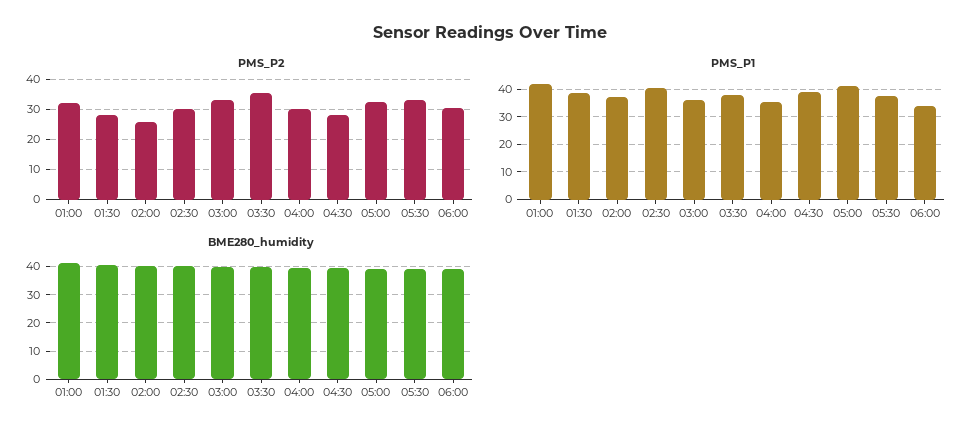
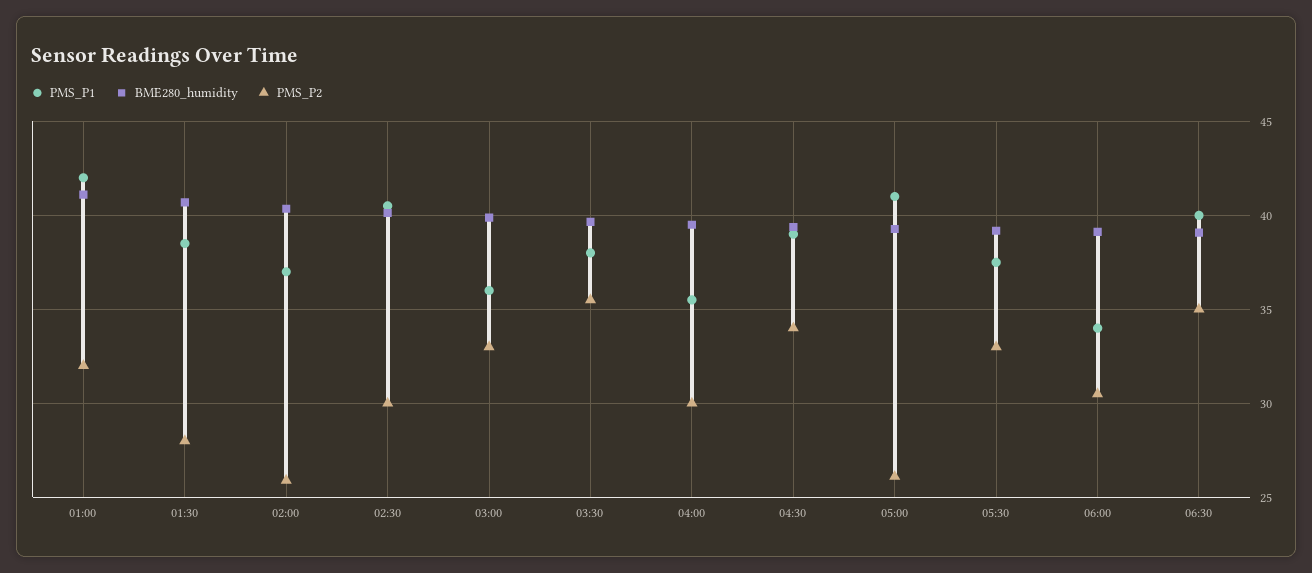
PMS_P2, 04:30: 28 -> 34
PMS_P2, 05:00: 32 -> 26
PMS_P1, 06:30: none -> 40
BME280_humidity, 06:30: none -> 39
PMS_P2, 06:30: none -> 35

